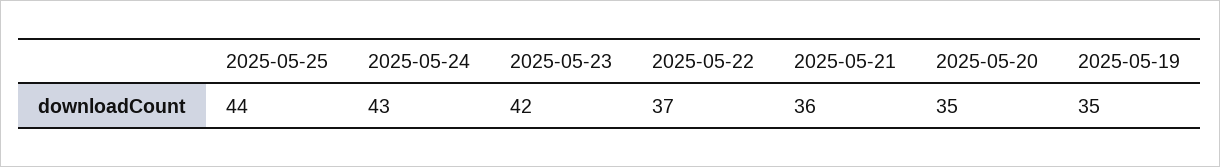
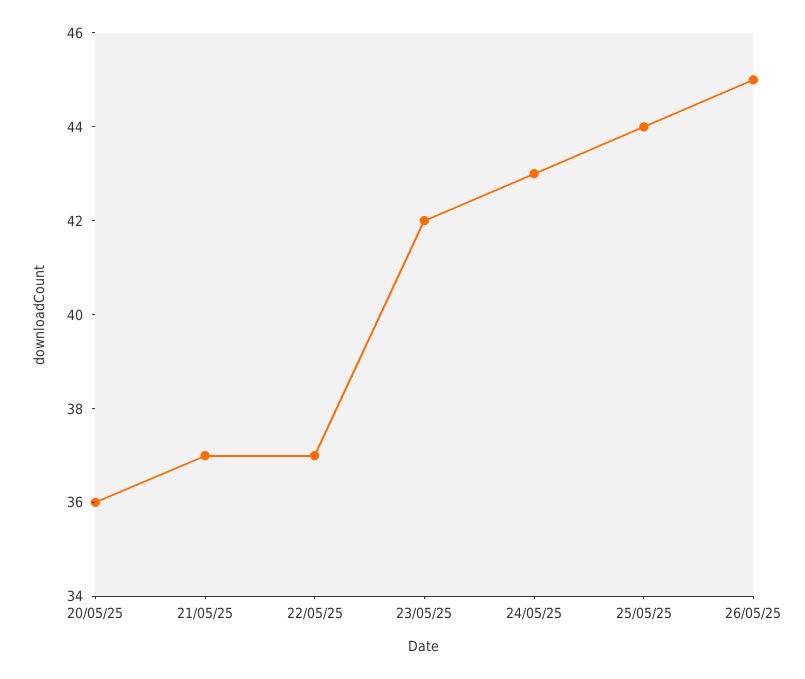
2025-05-21: 36 -> 37
2025-05-20: 35 -> 36
2025-05-19: 35 -> none
26/05/25: none -> 45

